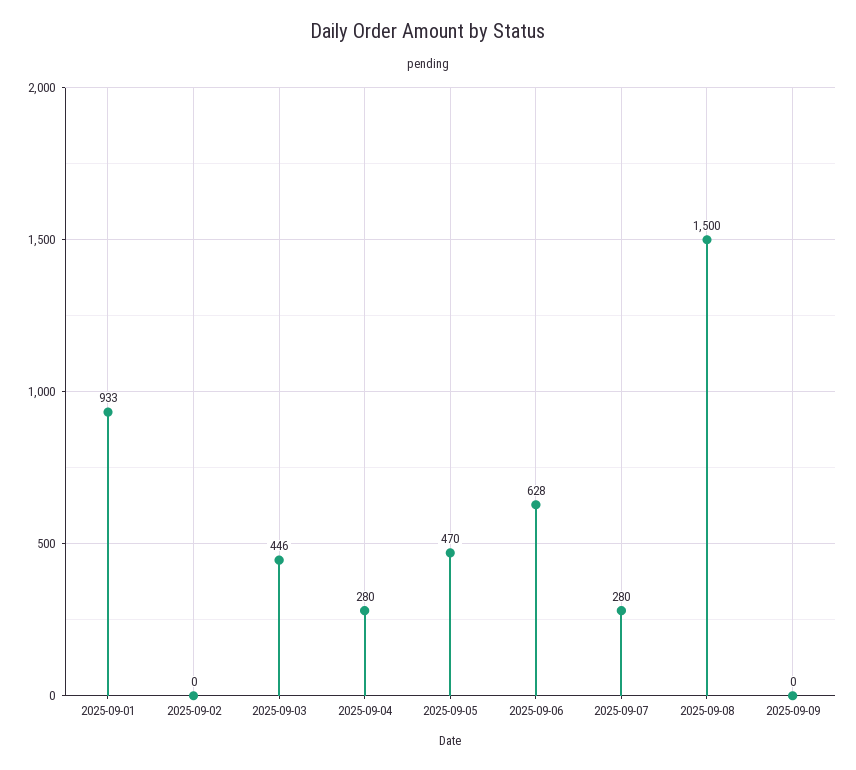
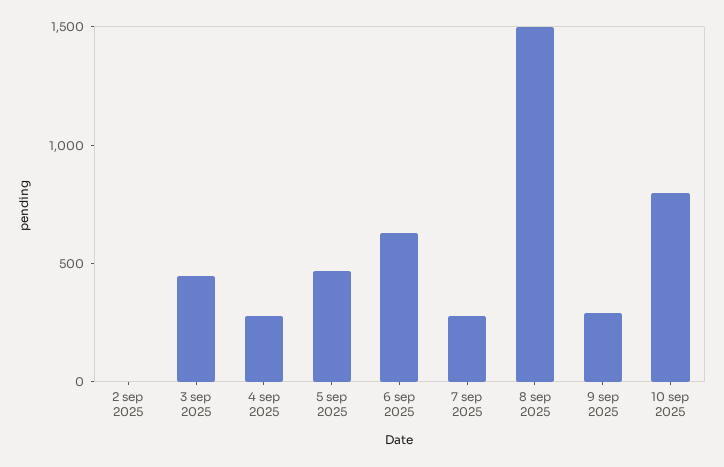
2025-09-01: 933 -> none
2025-09-09: 0 -> 300
10 sep 2025: none -> 800

